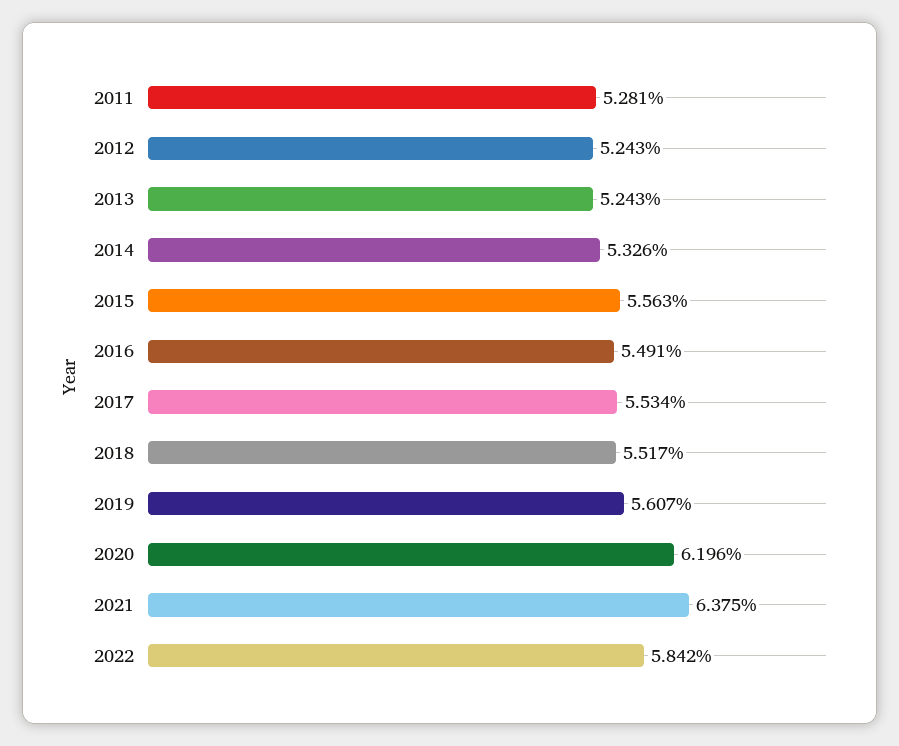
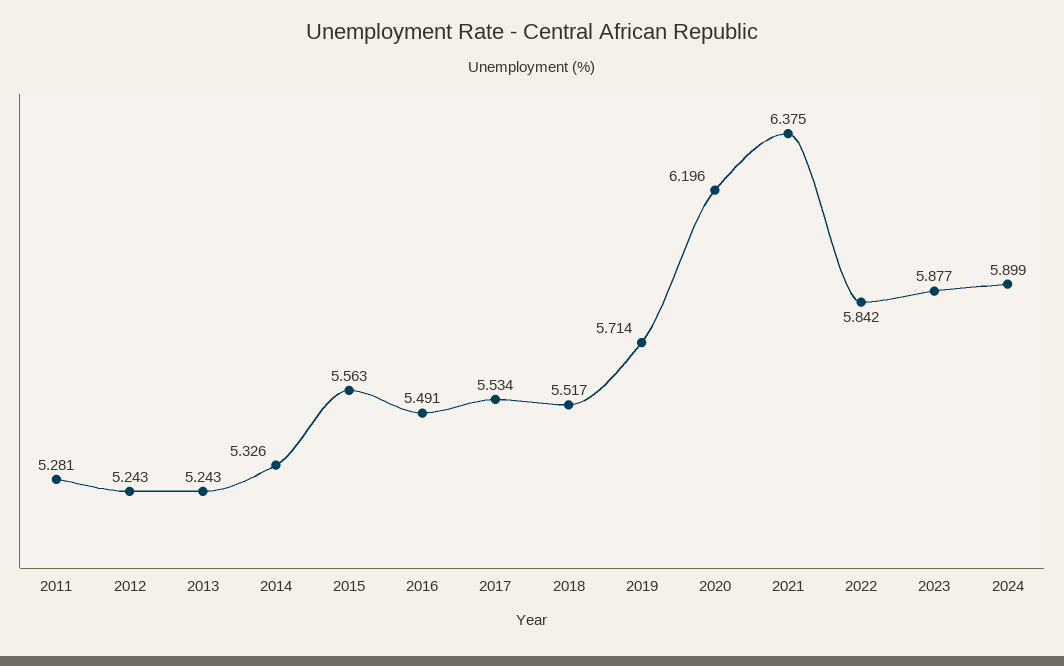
2019: 5.607 -> 5.714
2023: none -> 5.877
2024: none -> 5.899

